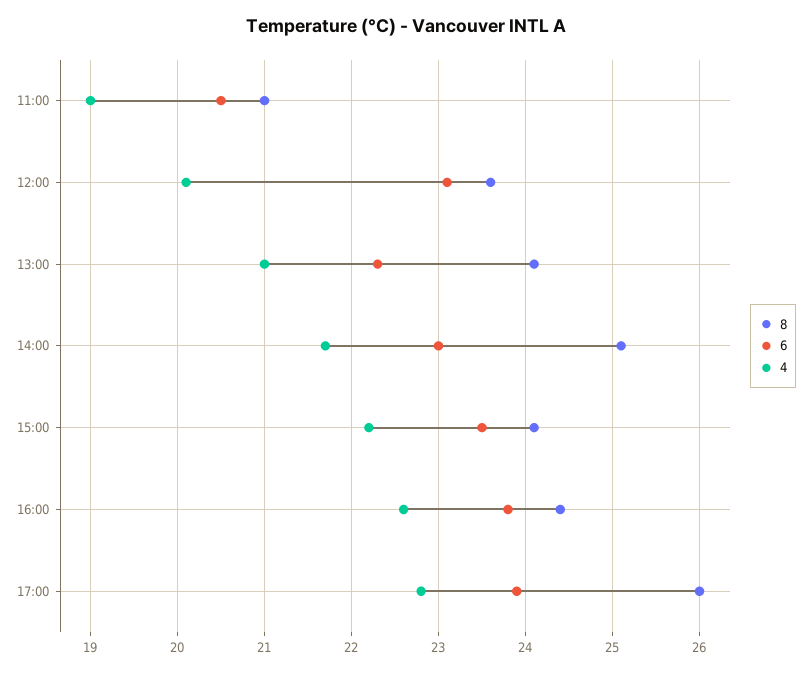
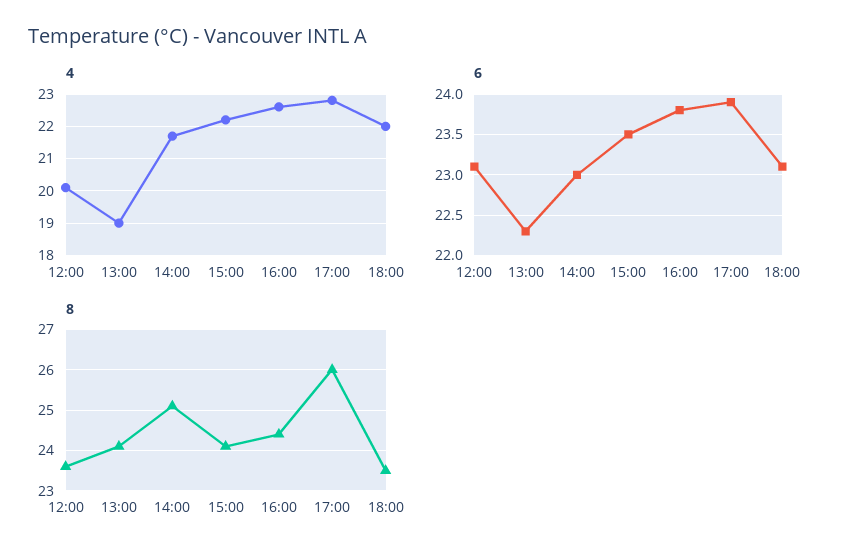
8, 11:00: 21 -> none
6, 11:00: 20.5 -> none
4, 11:00: 19 -> none
4, 13:00: 21 -> 19
4, 18:00: none -> 22
6, 18:00: none -> 23.1
8, 18:00: none -> 23.5

